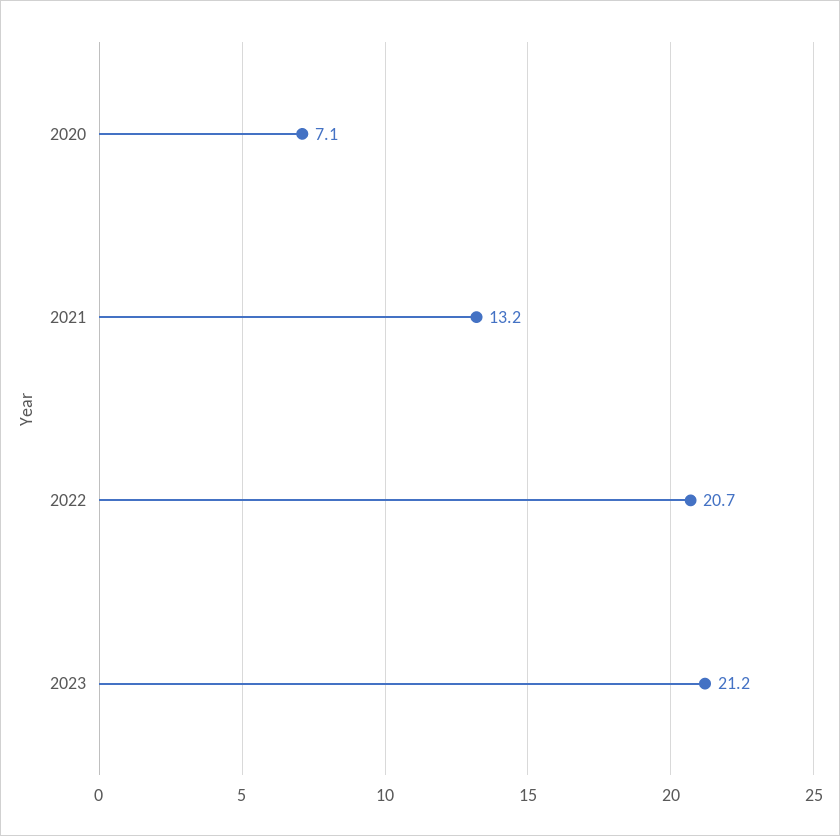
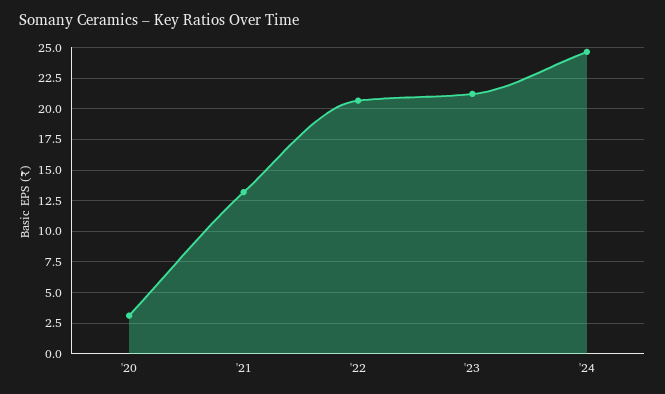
2020: 7.1 -> 3
'24: none -> 24.5

